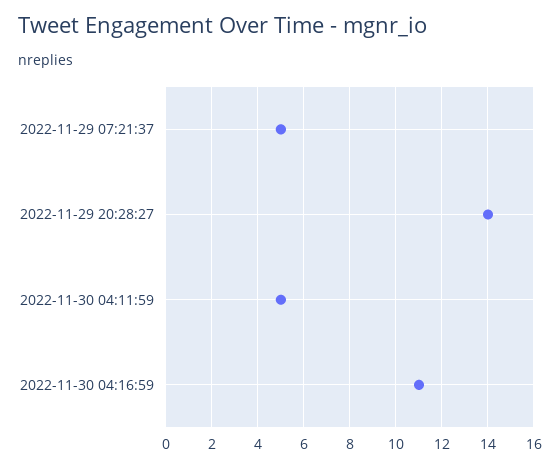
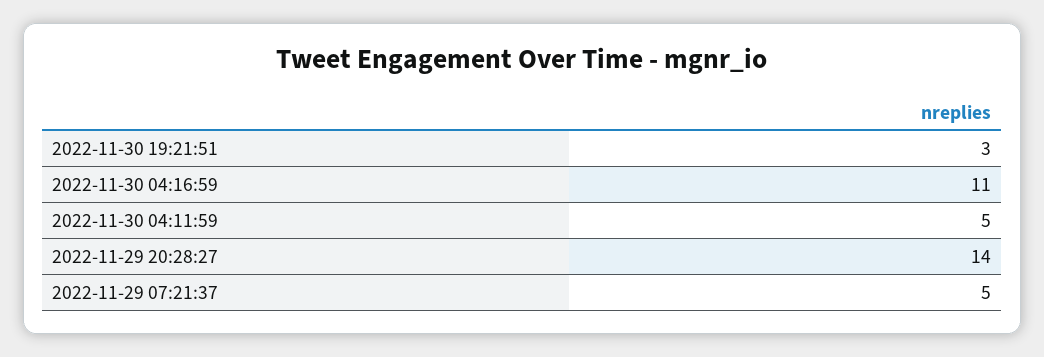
2022-11-30 19:21:51: none -> 3

